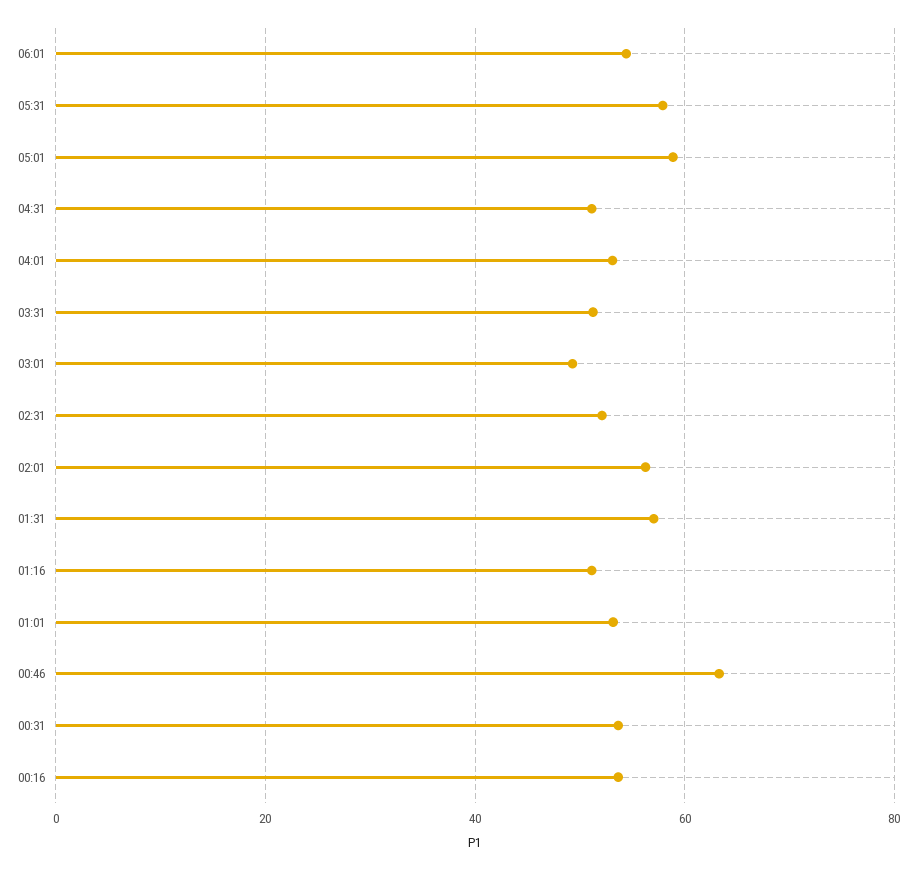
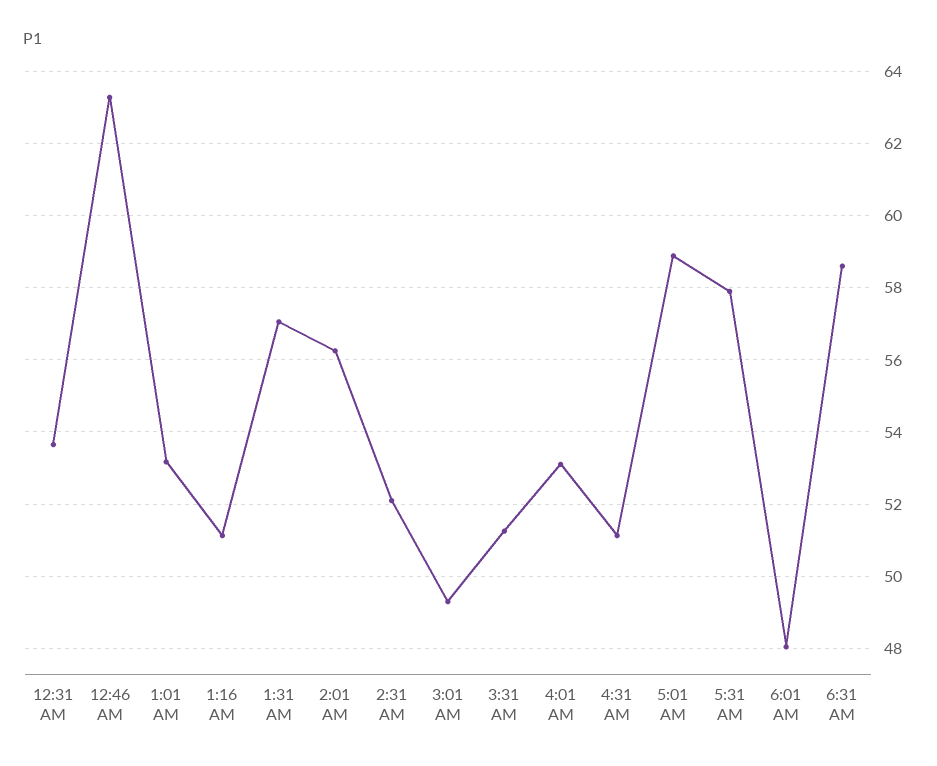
06:01: 54 -> 48
00:16: 54 -> none
6:31 AM: none -> 58.6

